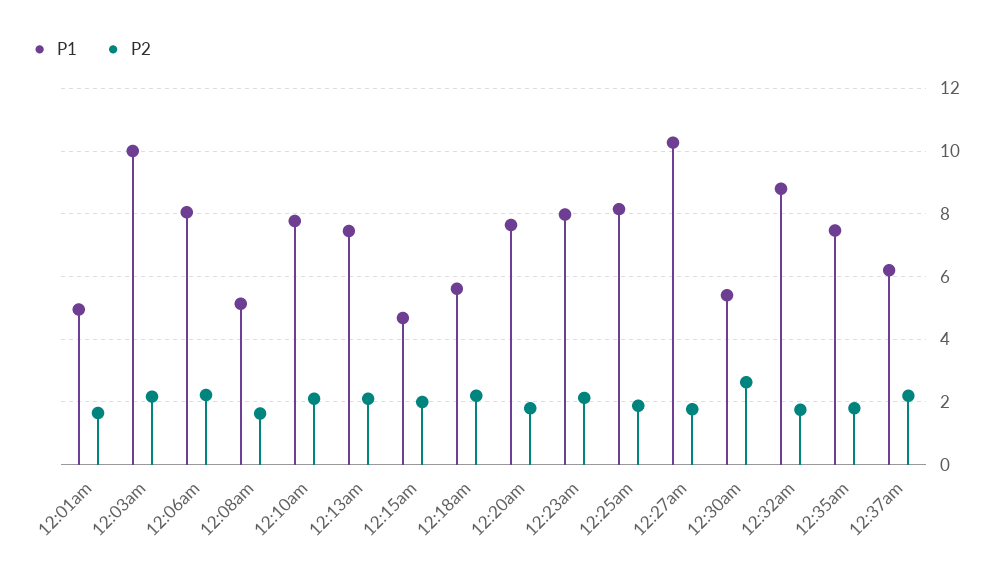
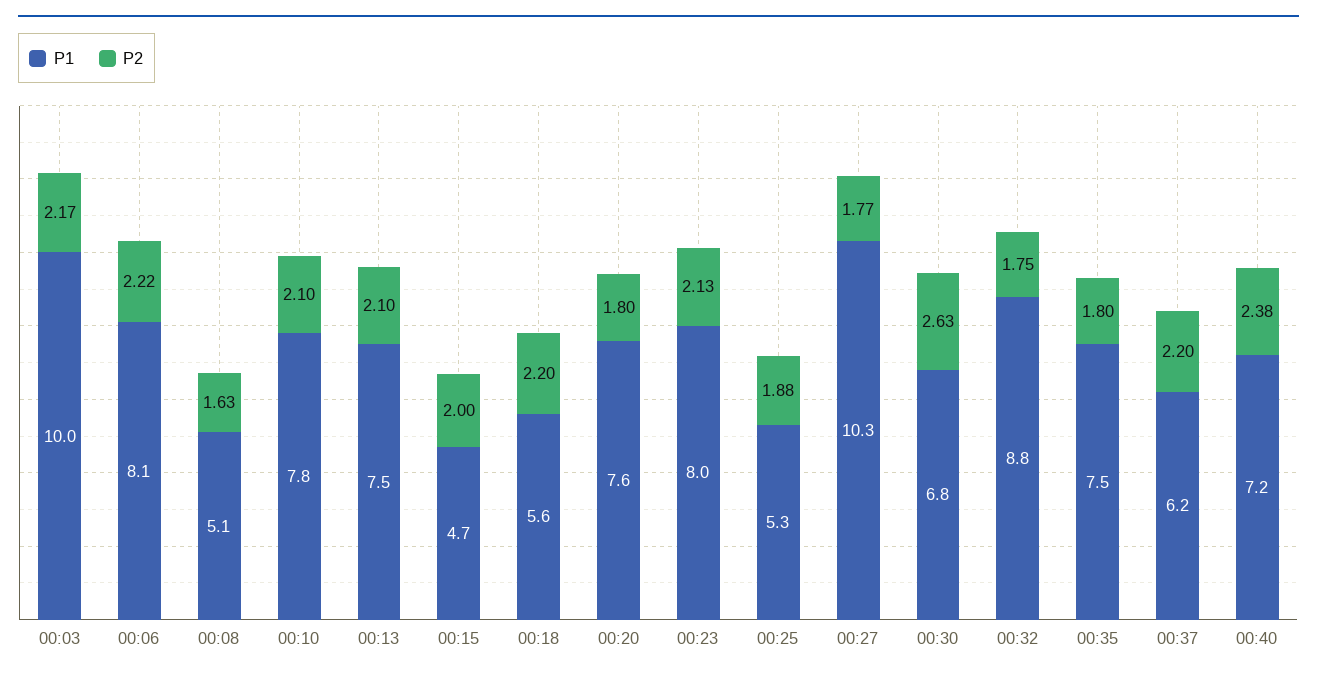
P1, 12:01am: 5 -> none
P2, 12:01am: 1.6 -> none
P1, 12:25am: 8.2 -> 5.3
P1, 12:30am: 5.4 -> 6.8
P1, 00:40: none -> 7.2
P2, 00:40: none -> 2.38

